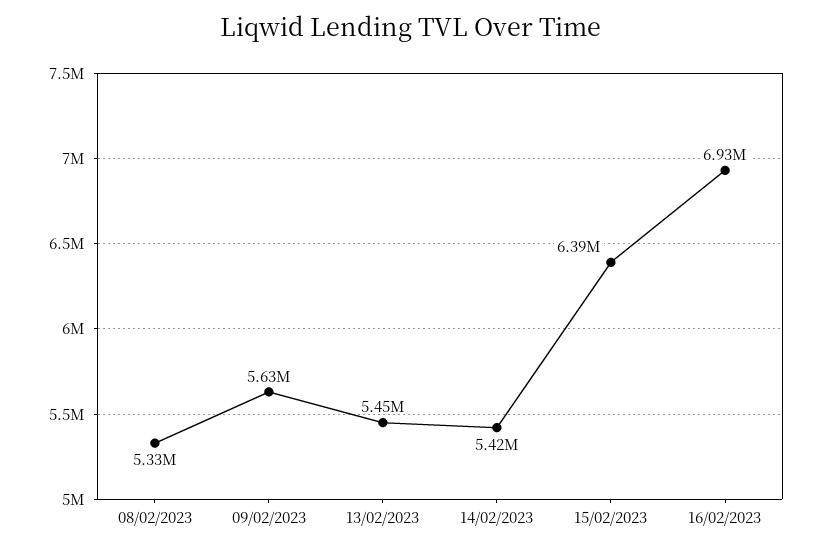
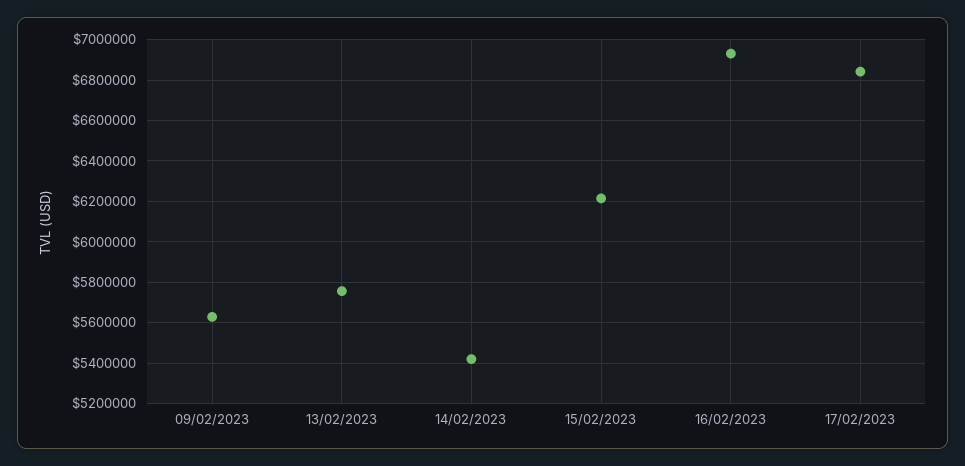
08/02/2023: 5330000 -> none
13/02/2023: 5450000 -> 5750000
15/02/2023: 6390000 -> 6200000
17/02/2023: none -> 6850000

